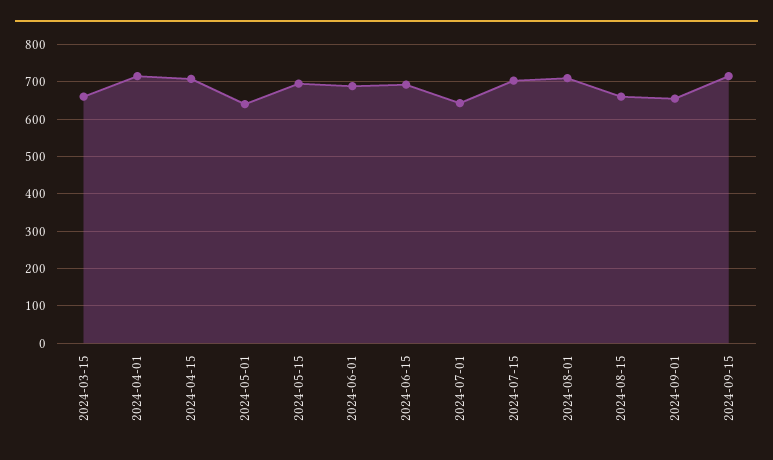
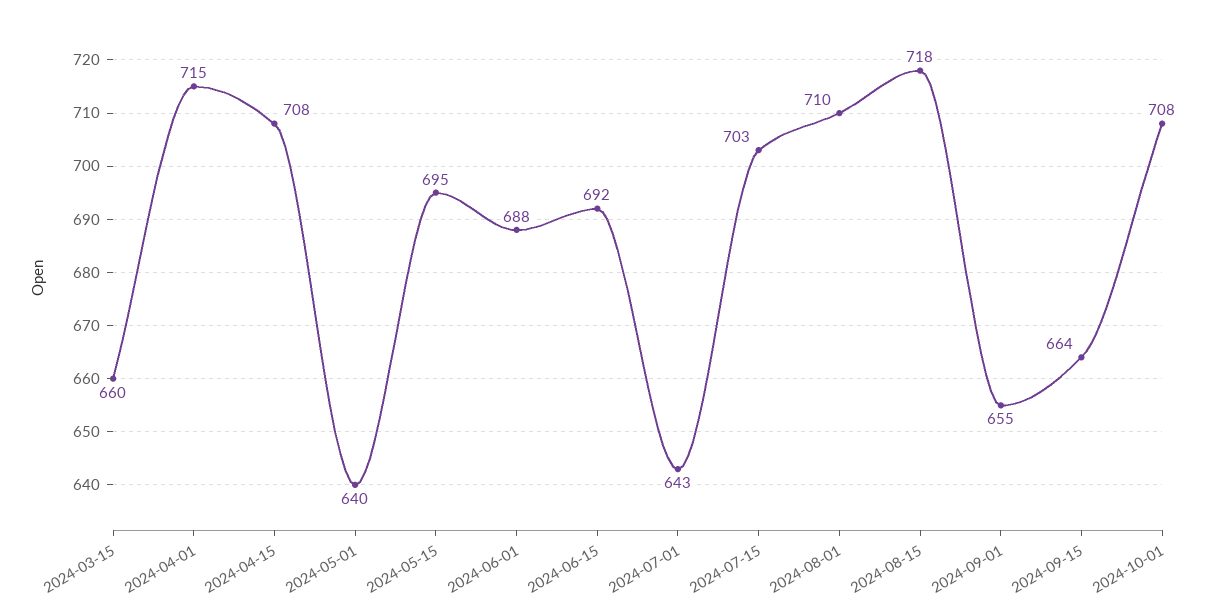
2024-08-15: 660 -> 718
2024-09-15: 720 -> 664
2024-10-01: none -> 708

